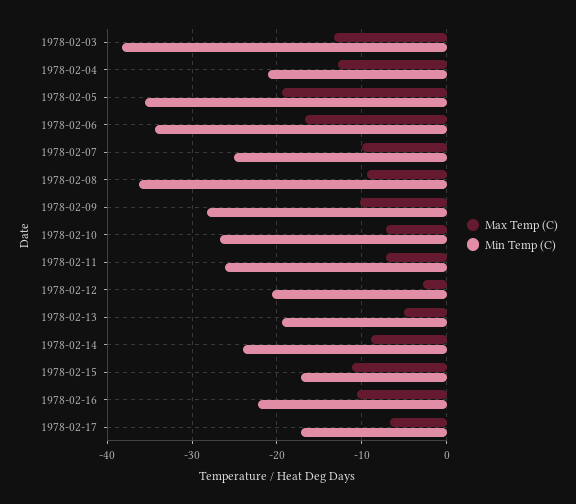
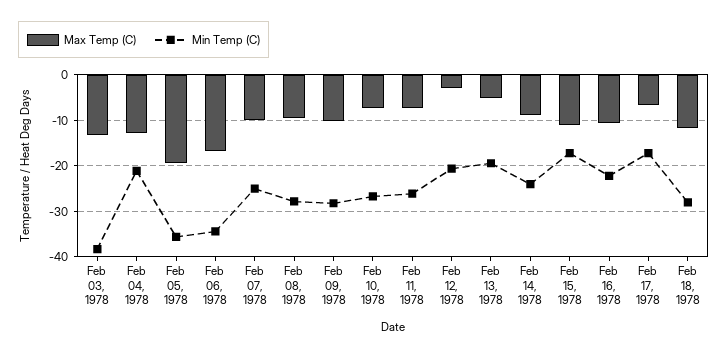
Min Temp (C), 1978-02-08: -36 -> -28
Max Temp (C), Feb 18, 1978: none -> -12
Min Temp (C), Feb 18, 1978: none -> -28

